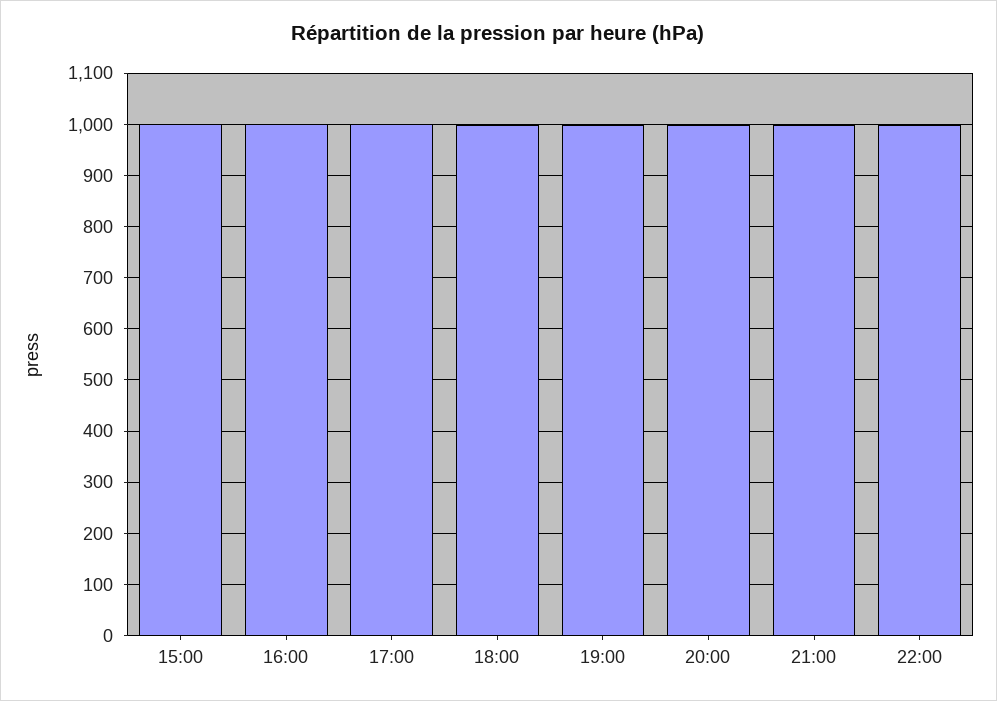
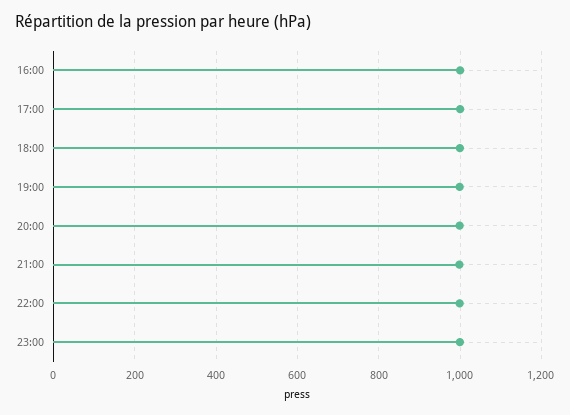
15:00: 1000 -> none
23:00: none -> 1000

